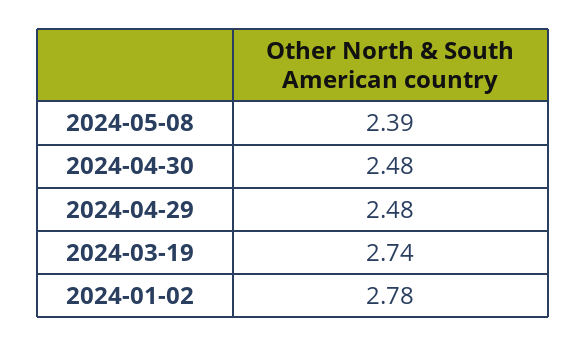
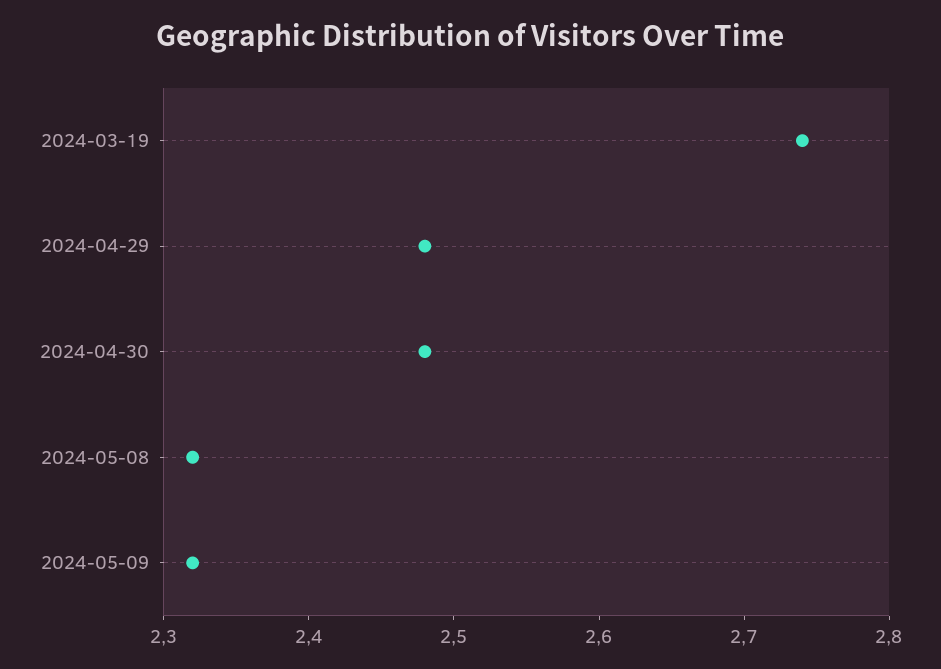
2024-05-08: 2.39 -> 2.32
2024-01-02: 2.78 -> none
2024-05-09: none -> 2.32

